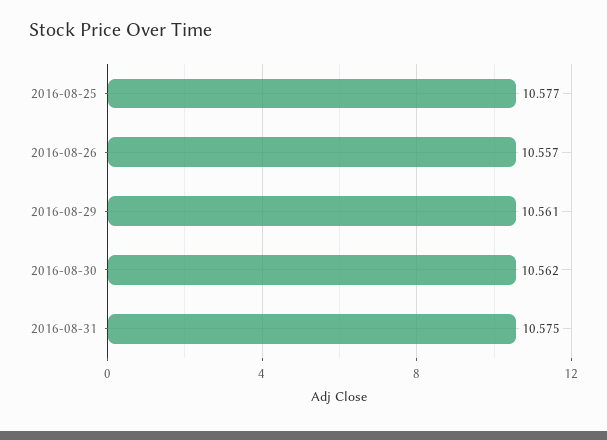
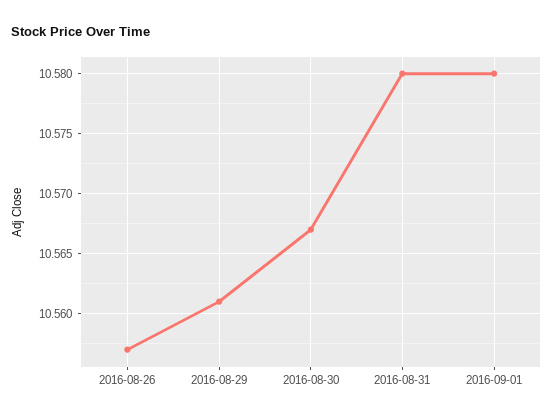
2016-08-25: 10.577 -> none
2016-08-30: 10.562 -> 10.567
2016-08-31: 10.575 -> 10.58
2016-09-01: none -> 10.58

